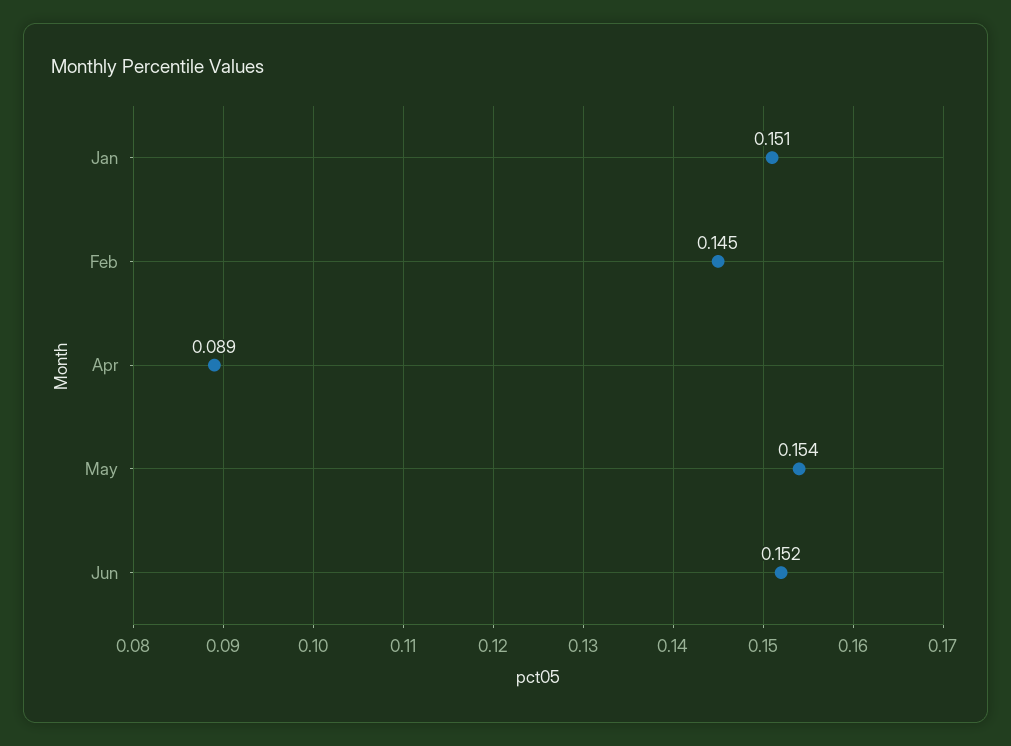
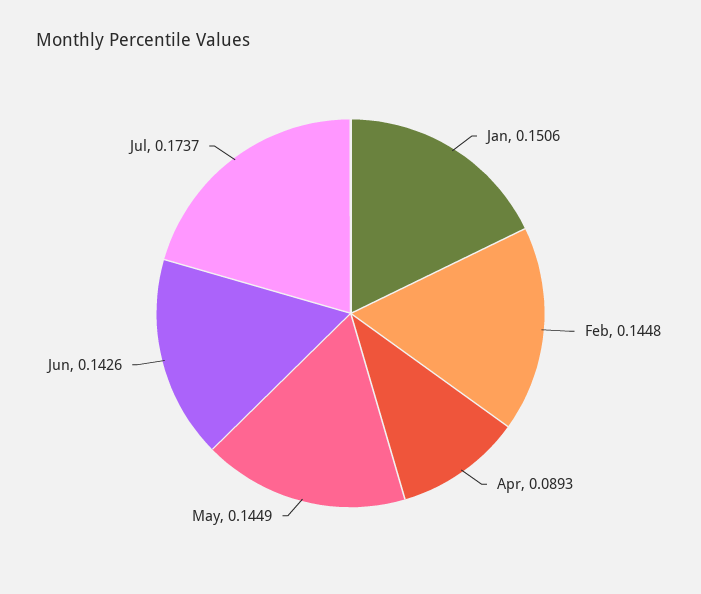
May: 0.154 -> 0.1449
Jun: 0.152 -> 0.1426
Jul: none -> 0.1737

